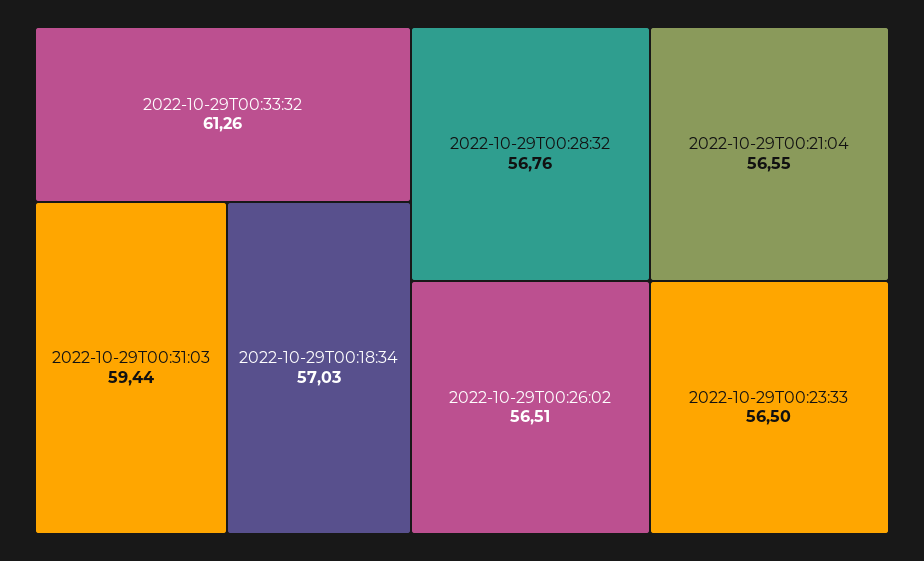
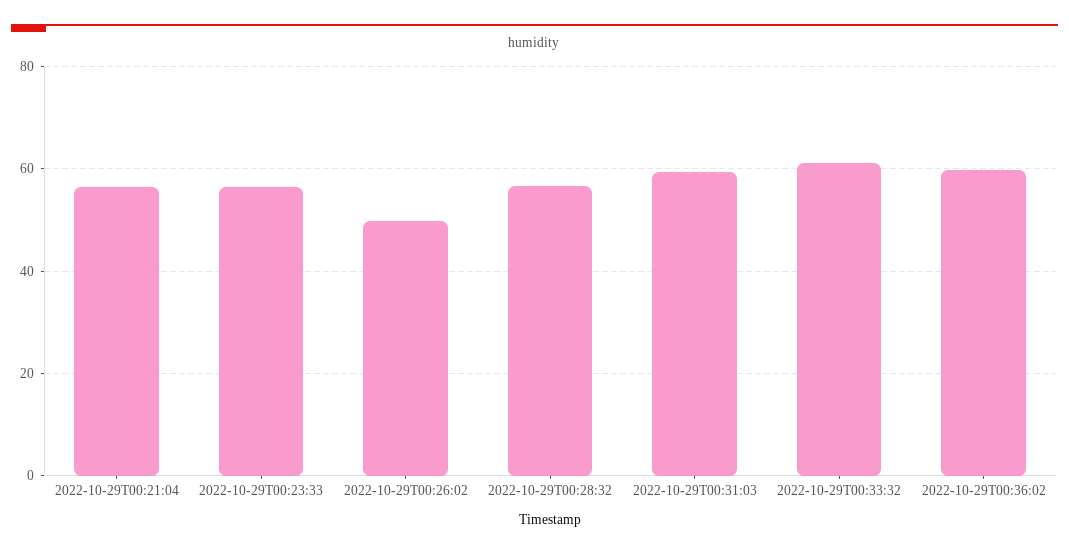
2022-10-29T00:18:34: 57.03 -> none
2022-10-29T00:26:02: 56.51 -> 50
2022-10-29T00:36:02: none -> 60

